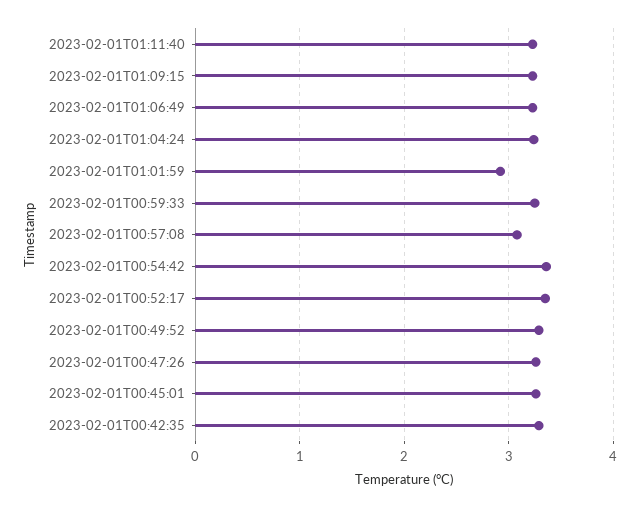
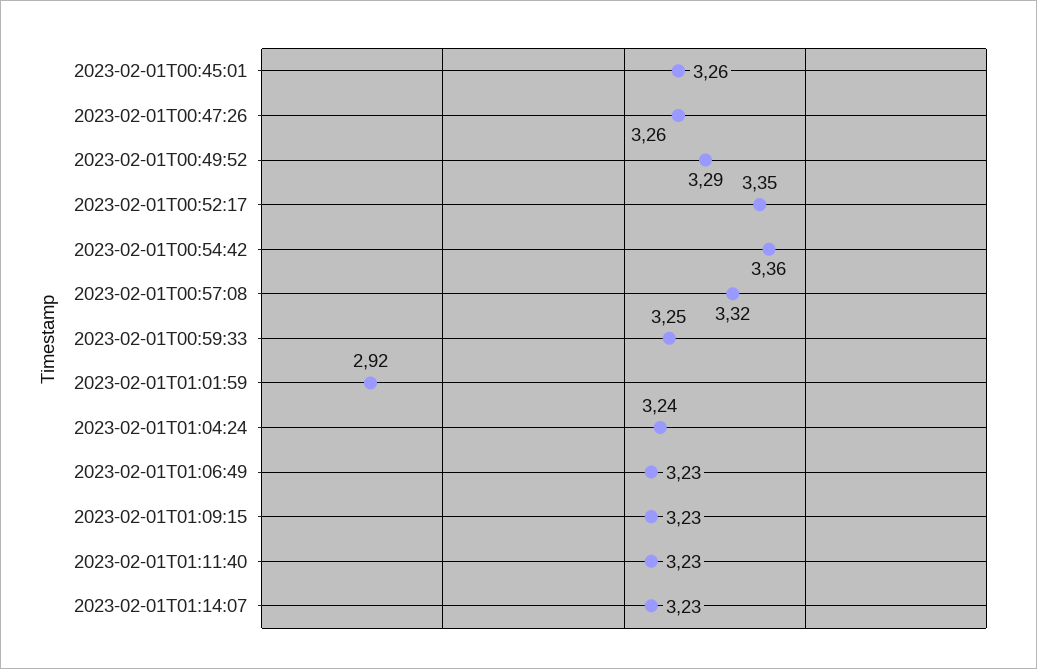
2023-02-01T00:57:08: 3.1 -> 3.32
2023-02-01T00:42:35: 3.3 -> none
2023-02-01T01:14:07: none -> 3.23

